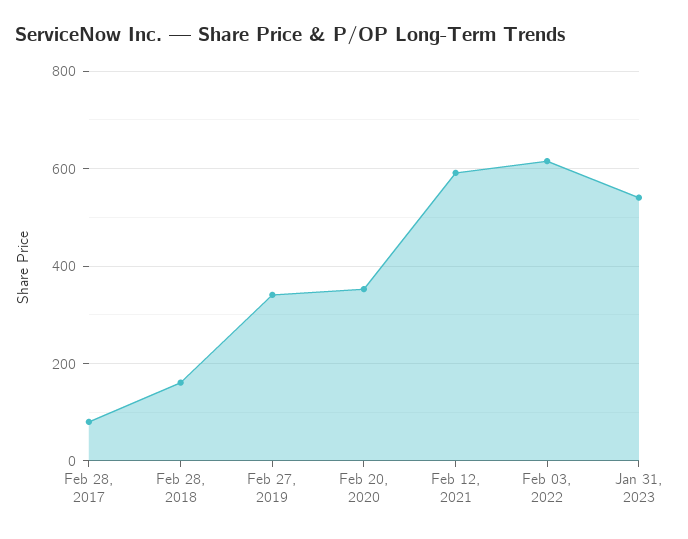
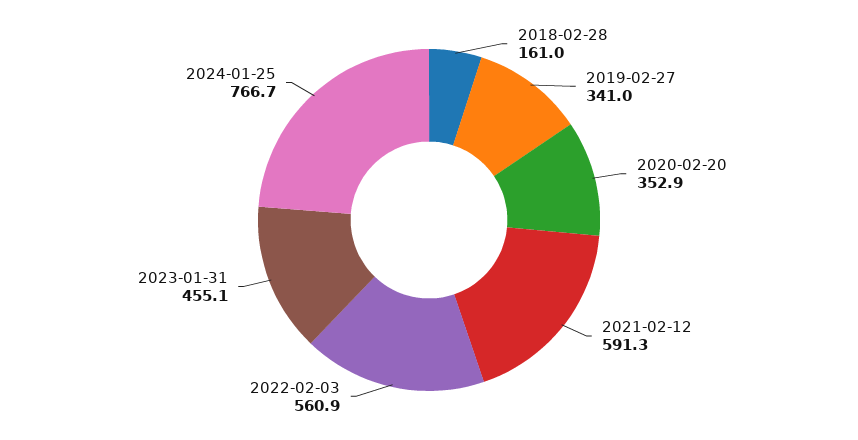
Feb 28, 2017: 80 -> none
Feb 03, 2022: 620 -> 560.9
Jan 31, 2023: 540 -> 455.1
2024-01-25: none -> 766.7

